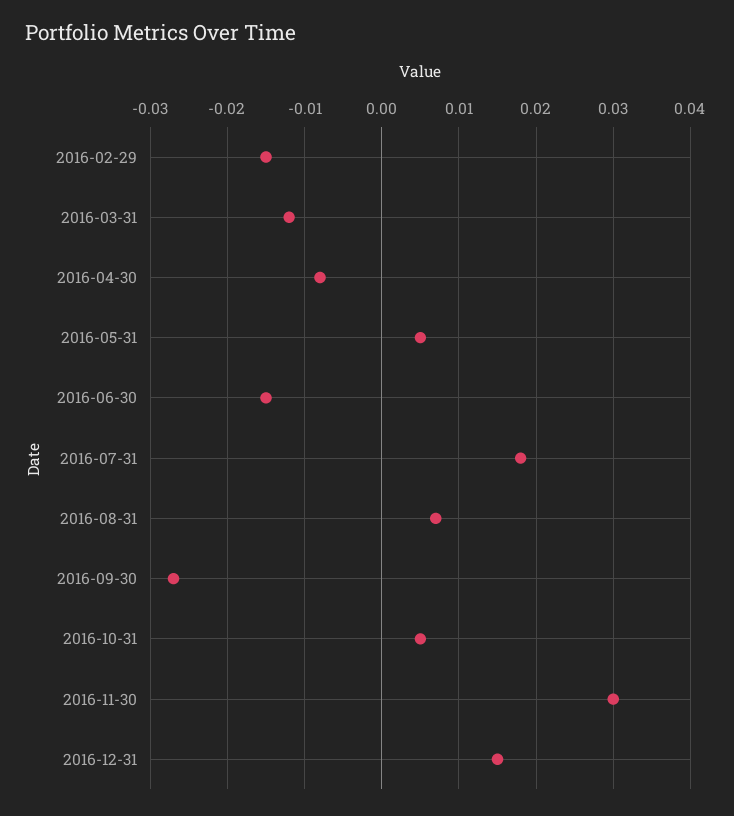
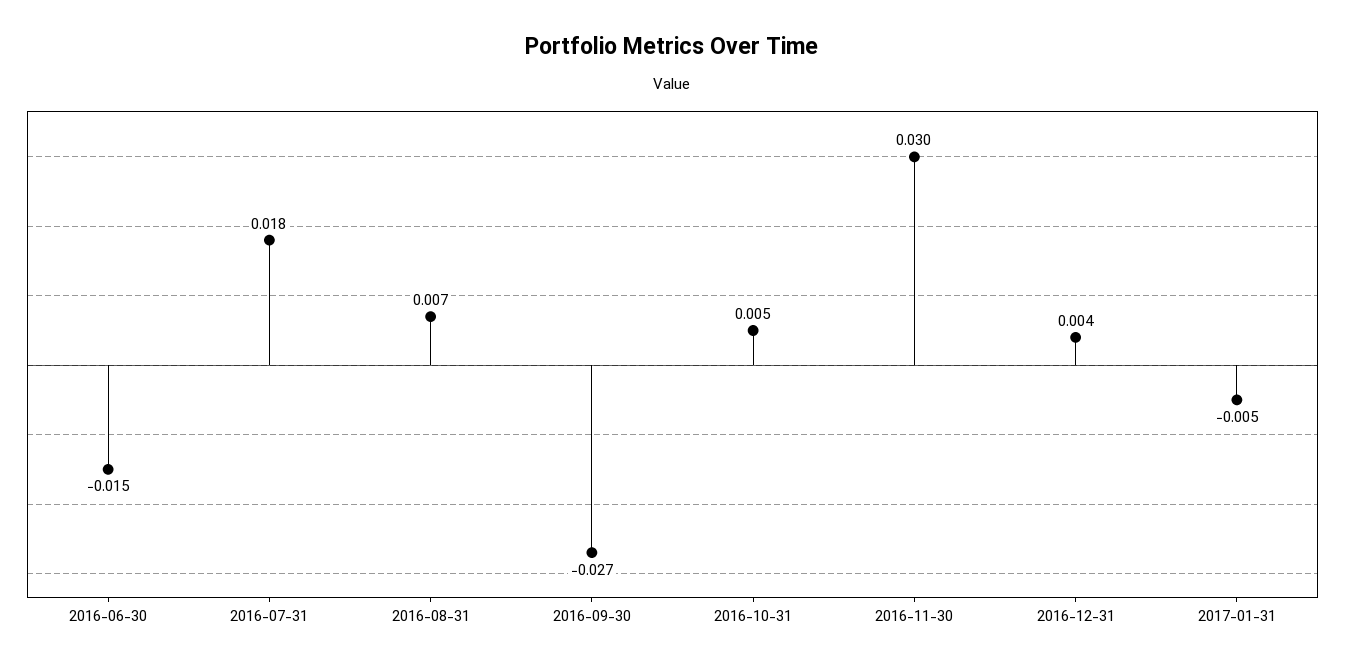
2016-02-29: -0.015 -> none
2016-03-31: -0.012 -> none
2016-04-30: -0.008 -> none
2016-05-31: 0.005 -> none
2016-12-31: 0.015 -> 0.004
2017-01-31: none -> -0.005

